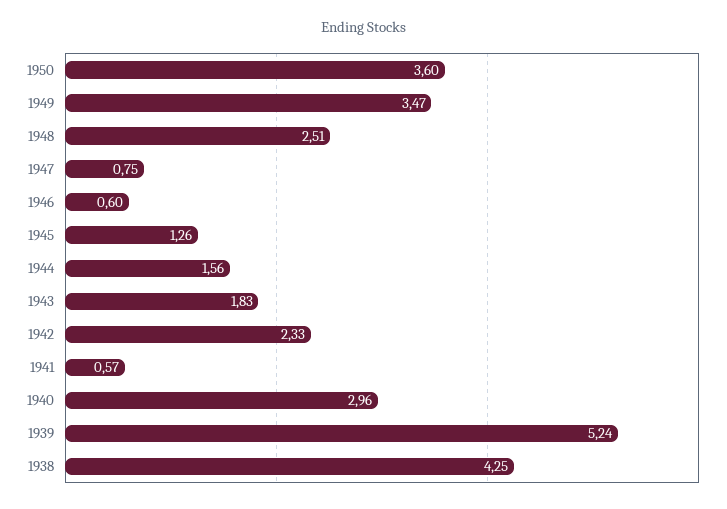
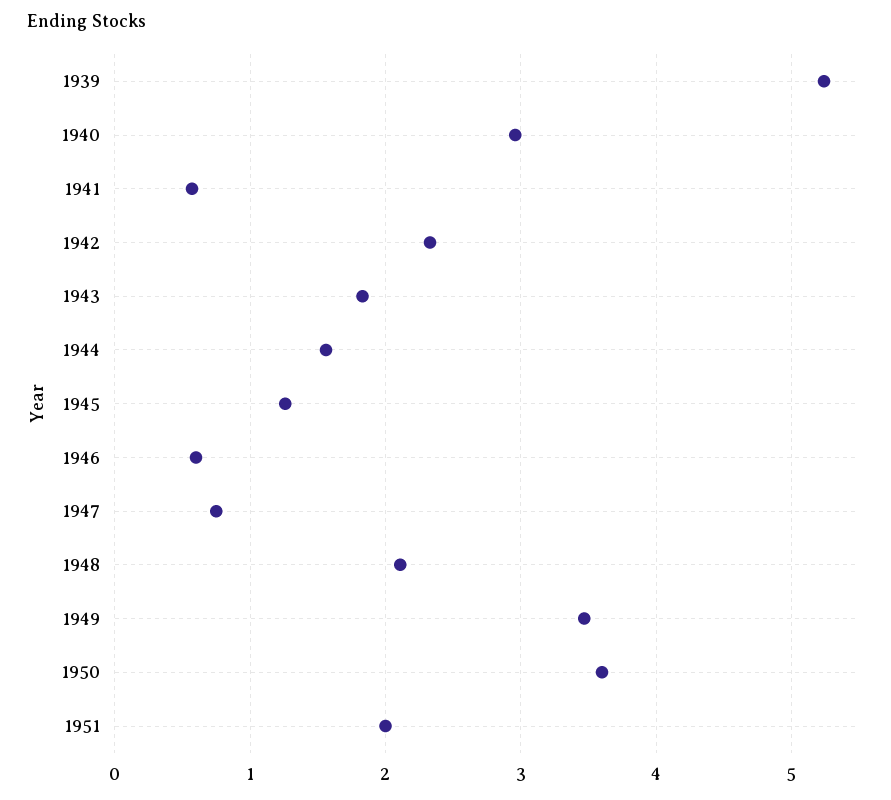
1948: 2.51 -> 2.1
1938: 4.25 -> none
1951: none -> 2

